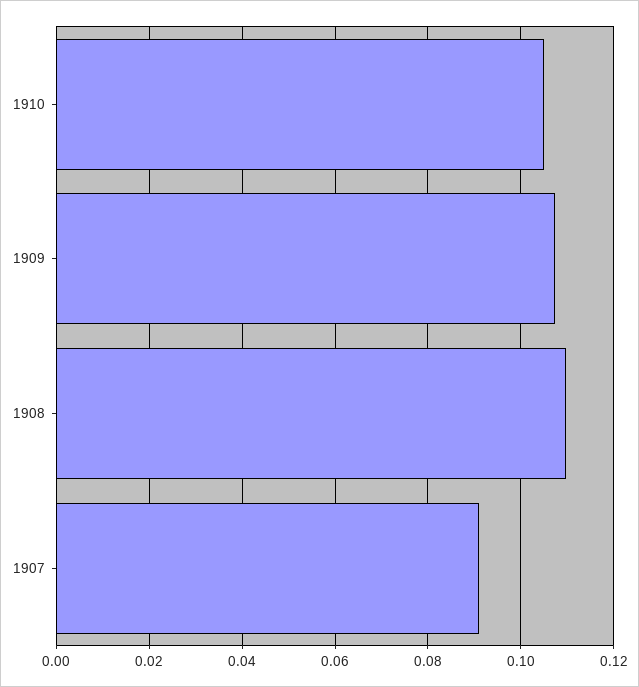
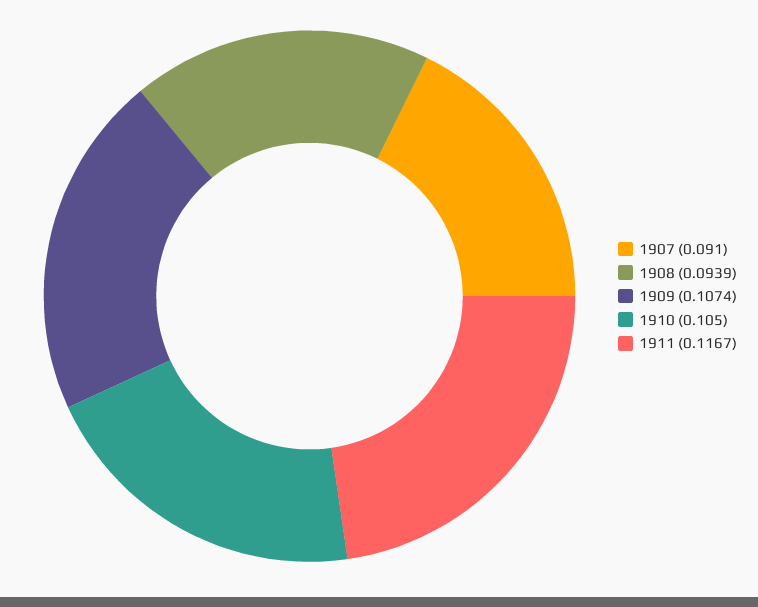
1908: 0.11 -> 0.0939
1911: none -> 0.1167

